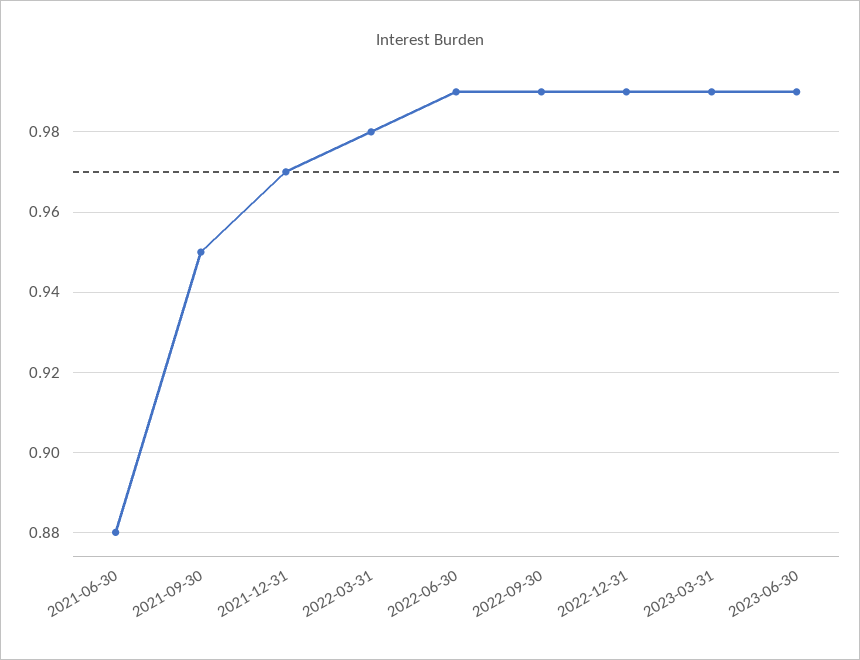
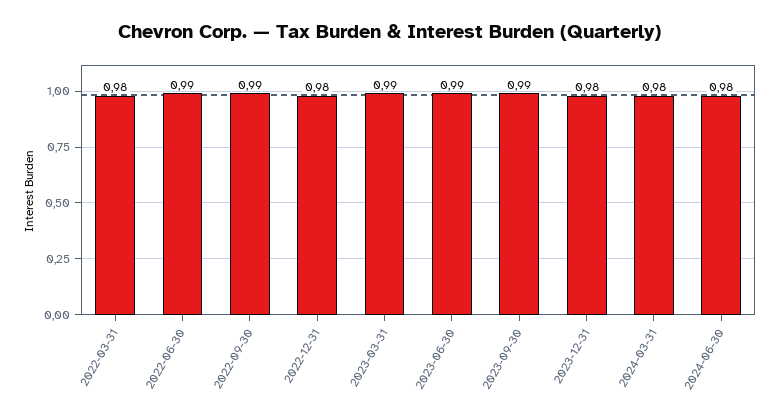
2021-06-30: 0.88 -> none
2021-09-30: 0.95 -> none
2021-12-31: 0.97 -> none
2022-12-31: 0.99 -> 0.98
2023-09-30: none -> 0.99
2023-12-31: none -> 0.98
2024-03-31: none -> 0.98
2024-06-30: none -> 0.98

